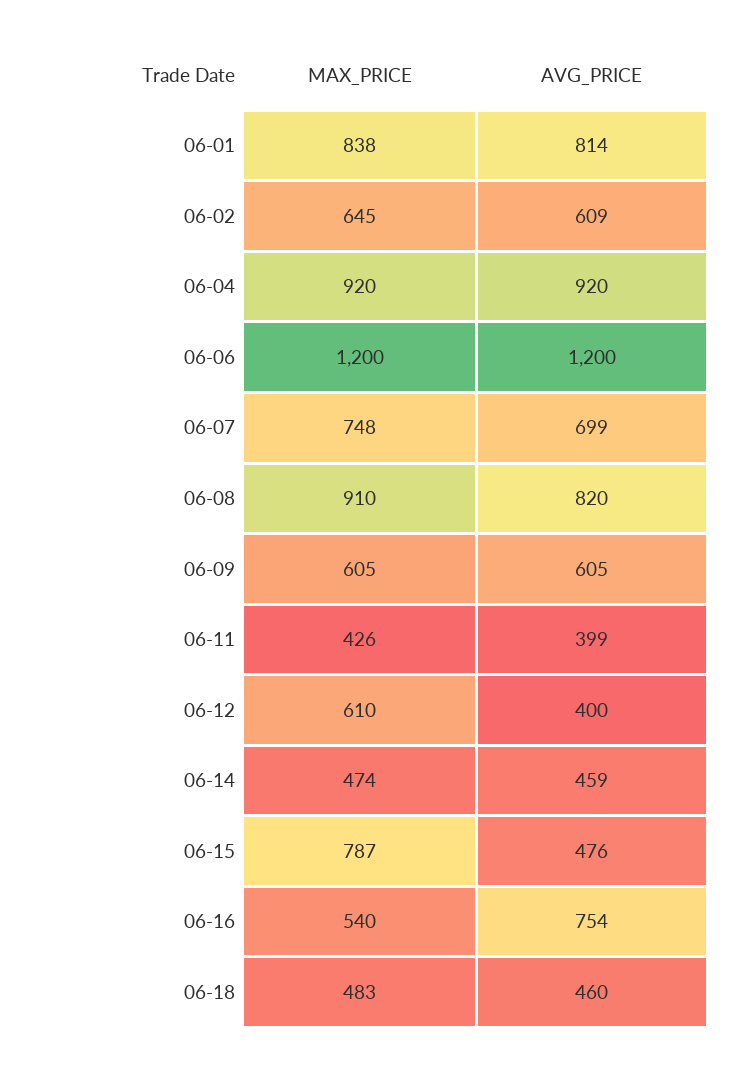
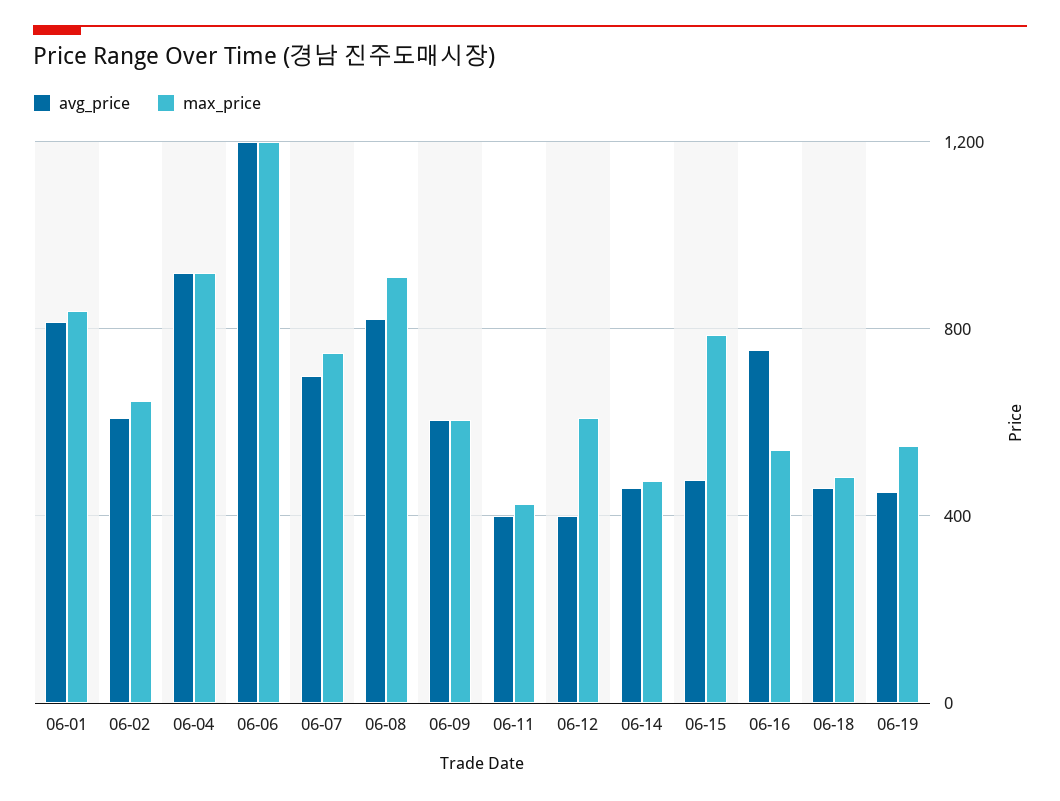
AVG_PRICE, 06-19: none -> 450
MAX_PRICE, 06-19: none -> 550

